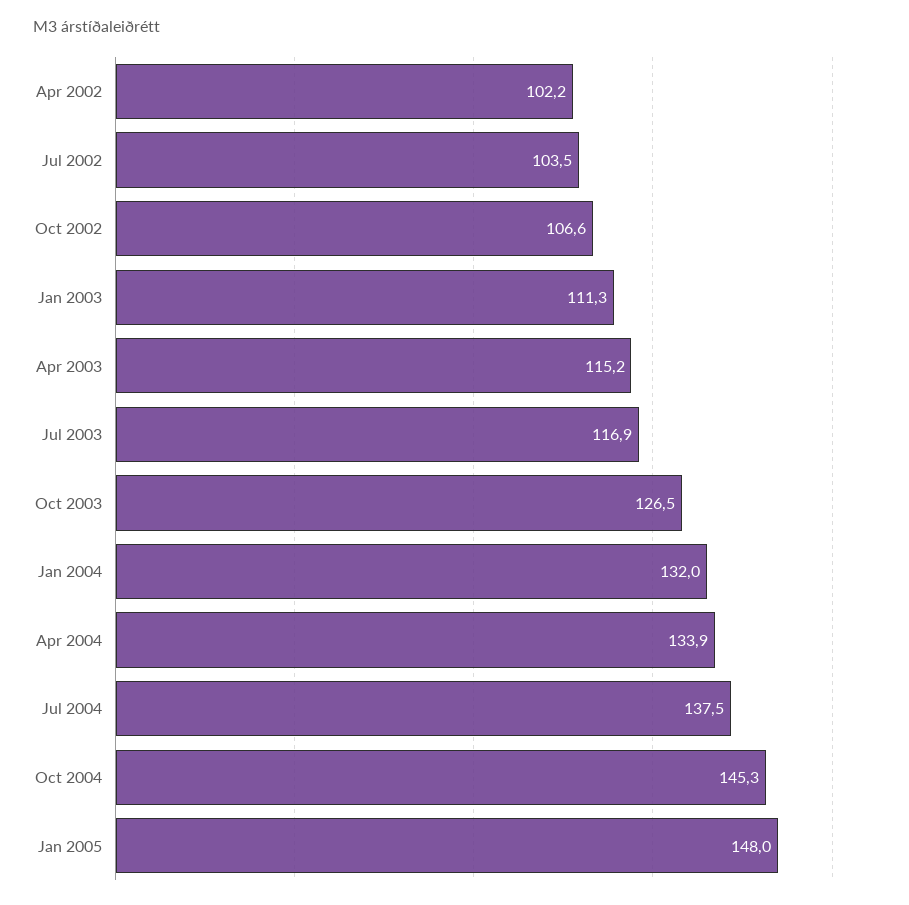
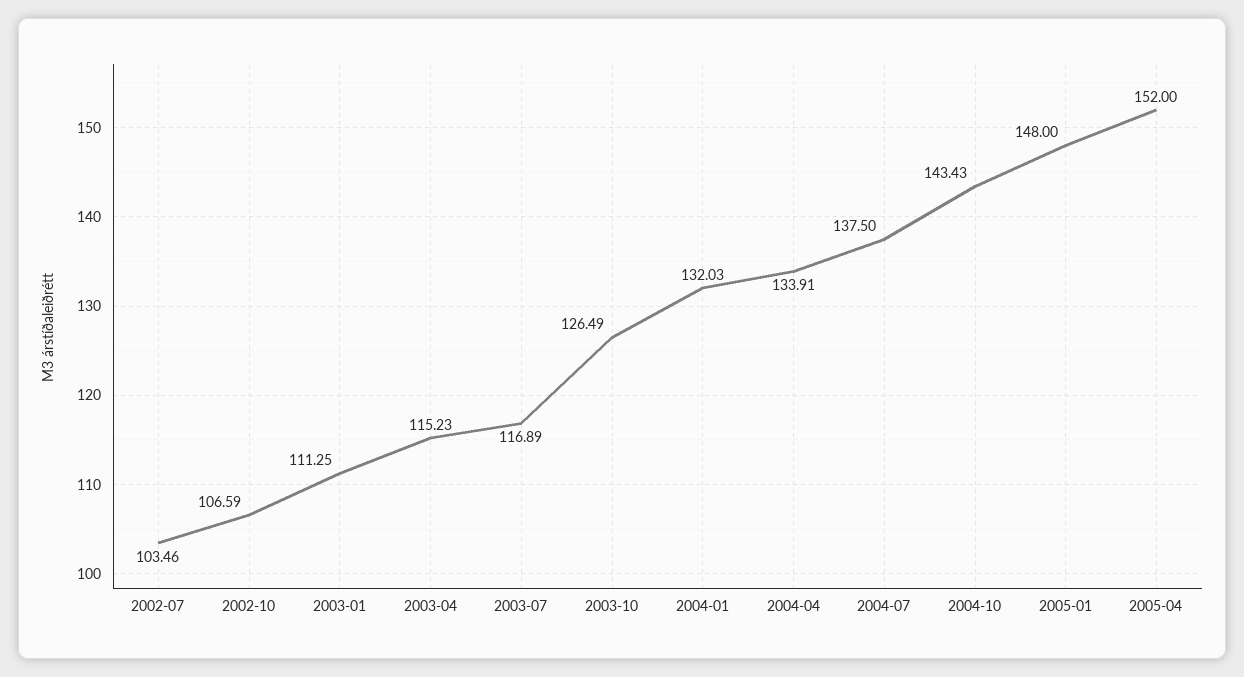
Apr 2002: 102.2 -> none
Oct 2004: 145.3 -> 143.43
2005-04: none -> 152

